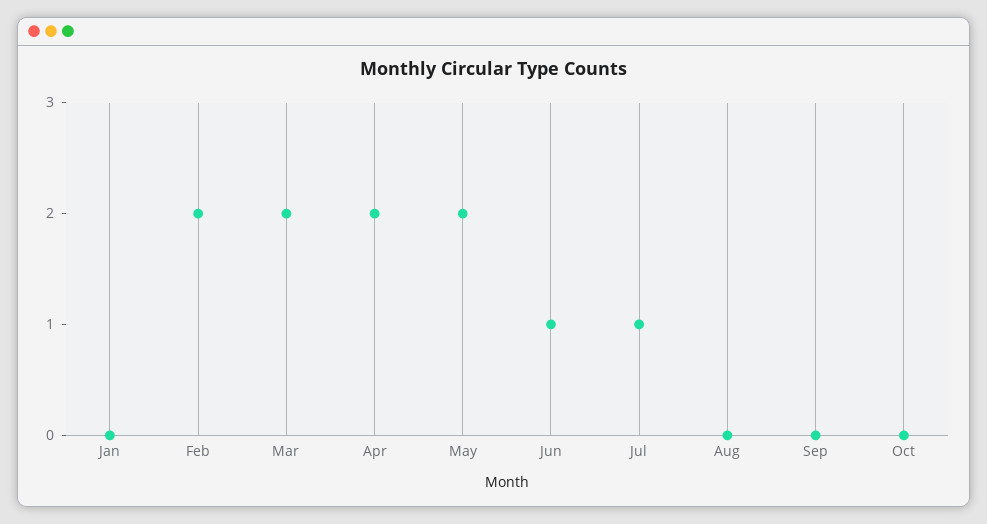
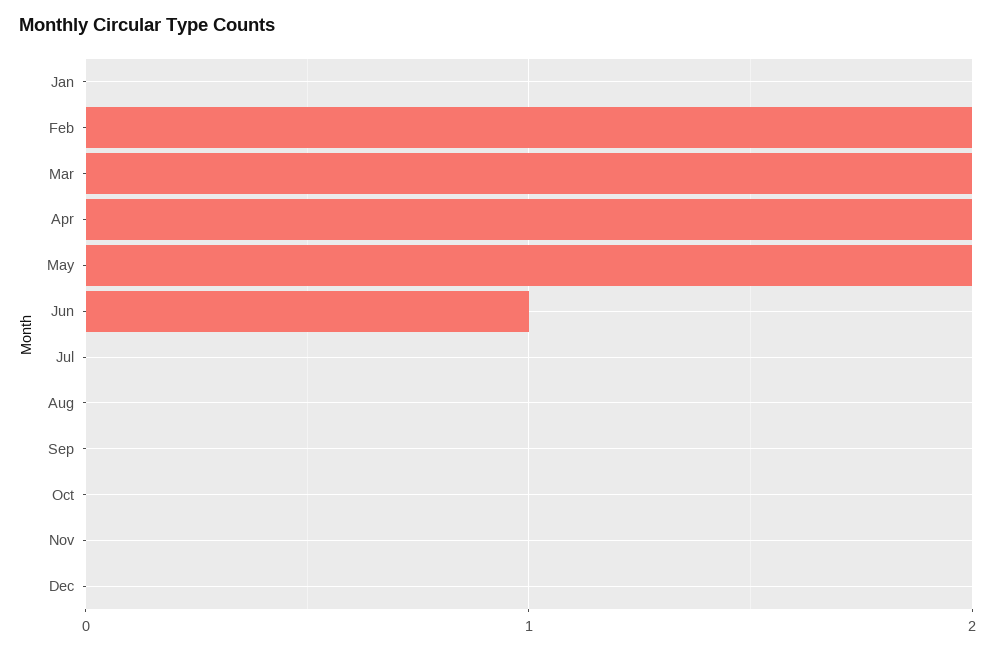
Jul: 1 -> 0
Nov: none -> 0
Dec: none -> 0

